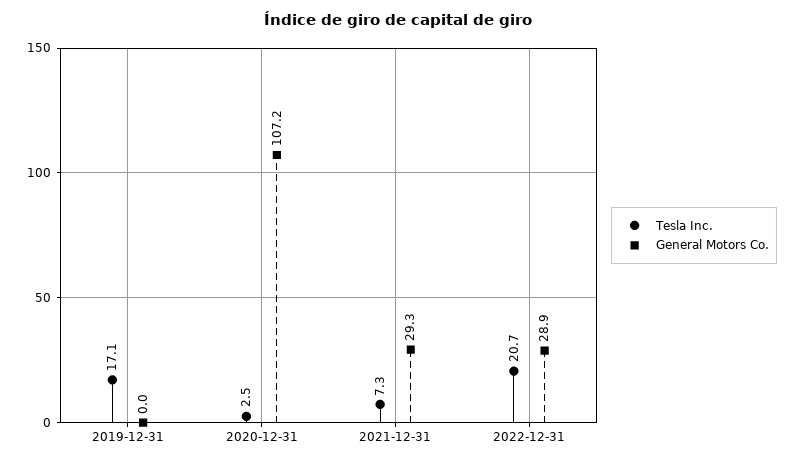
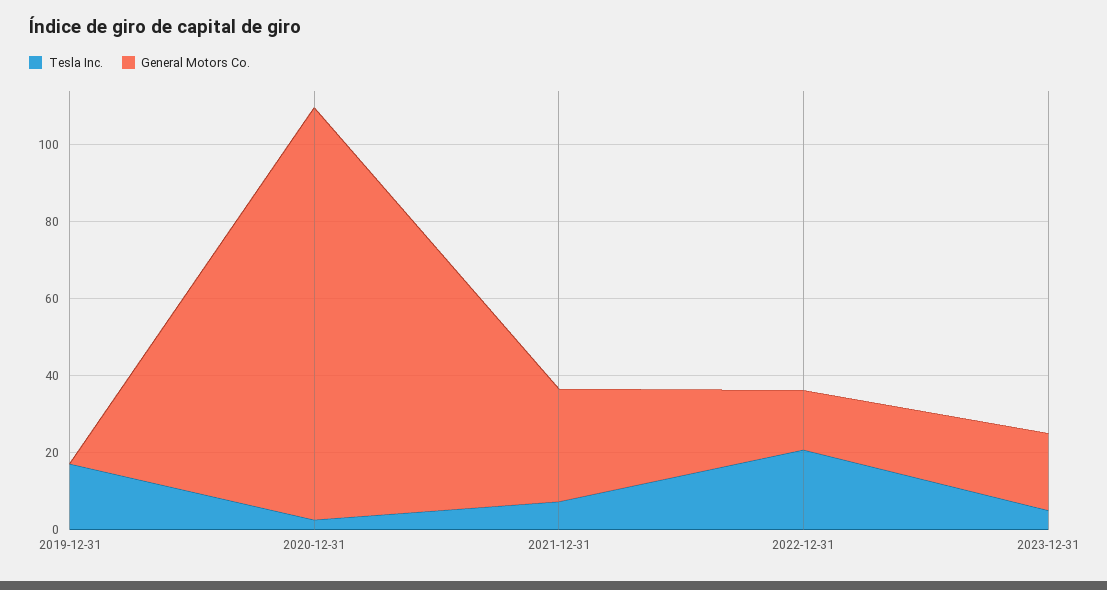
General Motors Co., 2022-12-31: 28.9 -> 15
Tesla Inc., 2023-12-31: none -> 5
General Motors Co., 2023-12-31: none -> 20

